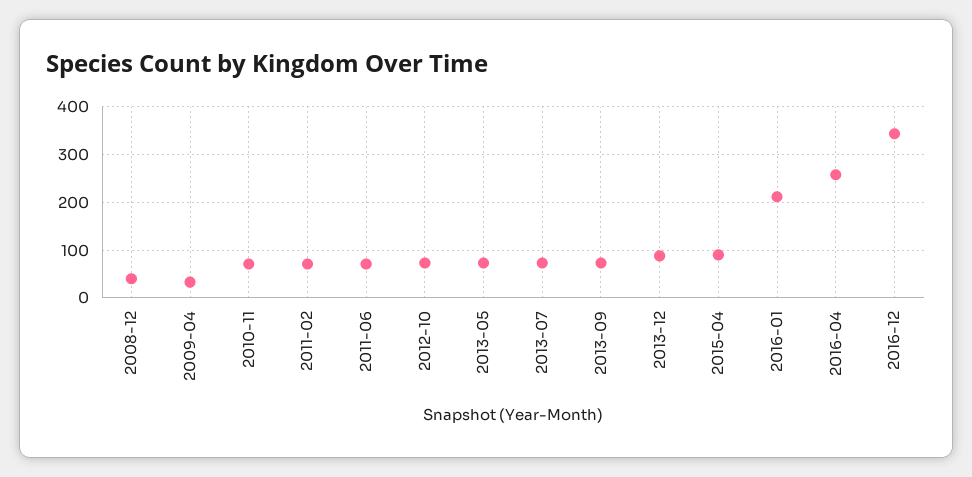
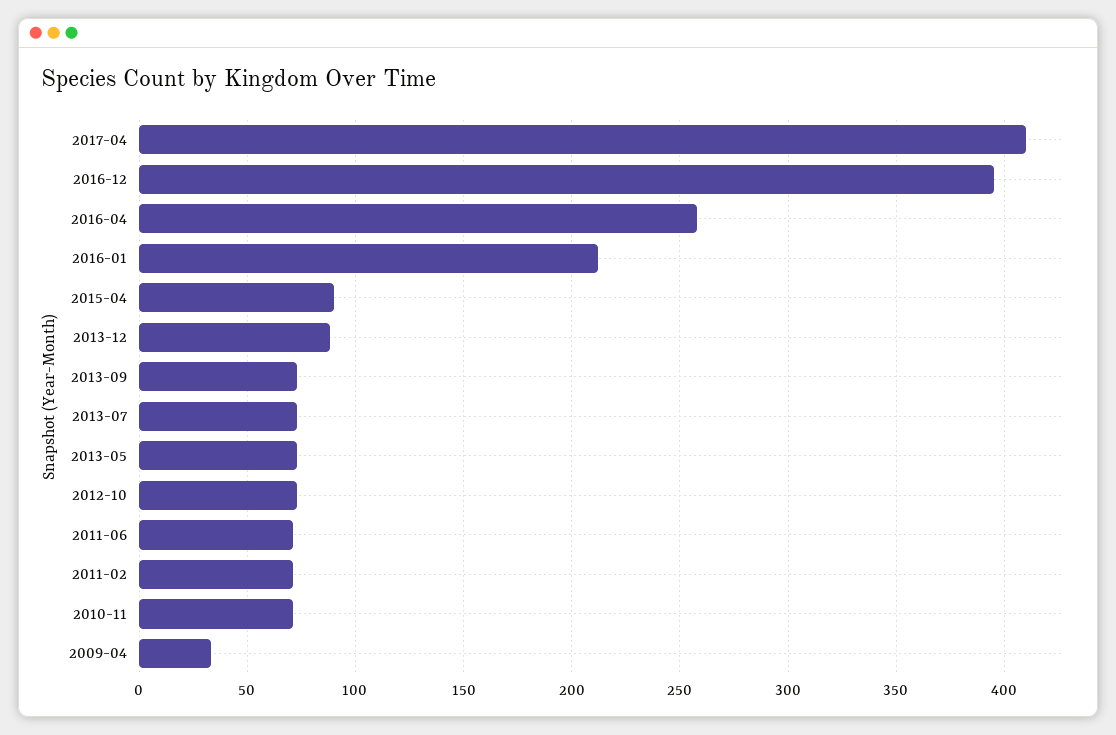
2008-12: 40 -> none
2016-12: 340 -> 395
2017-04: none -> 410

